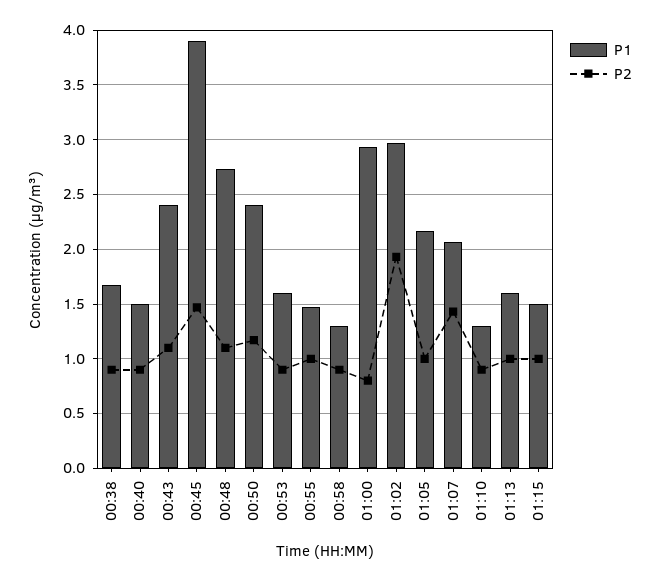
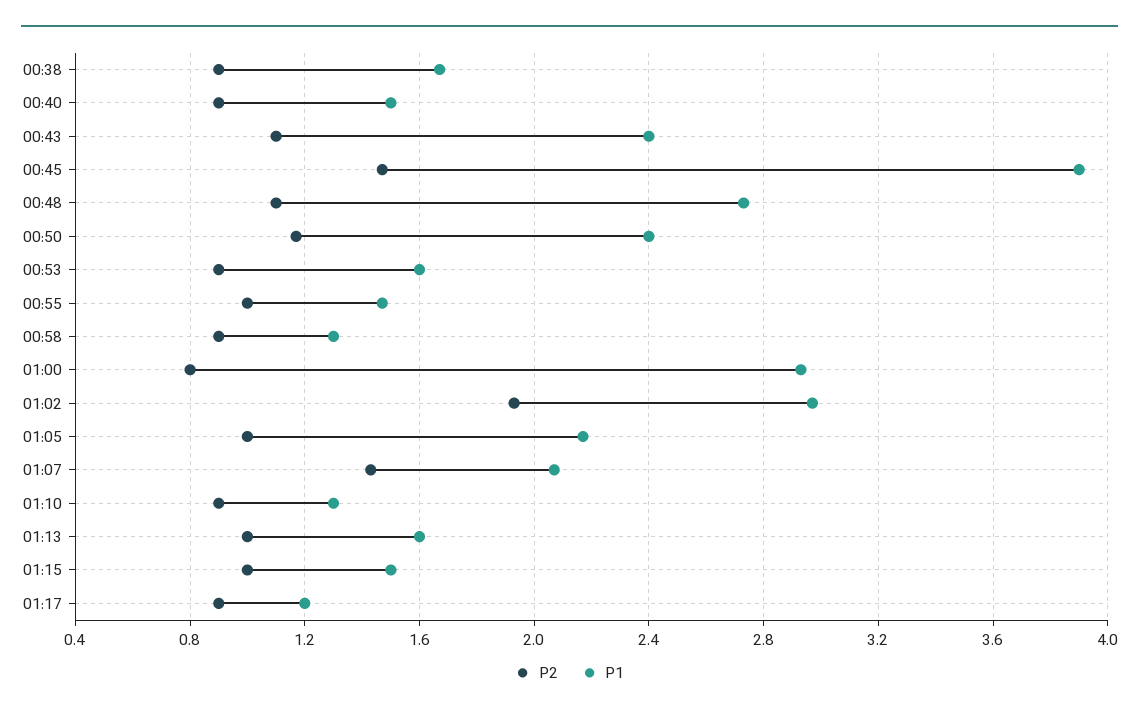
P2, 01:17: none -> 0.9
P1, 01:17: none -> 1.2

